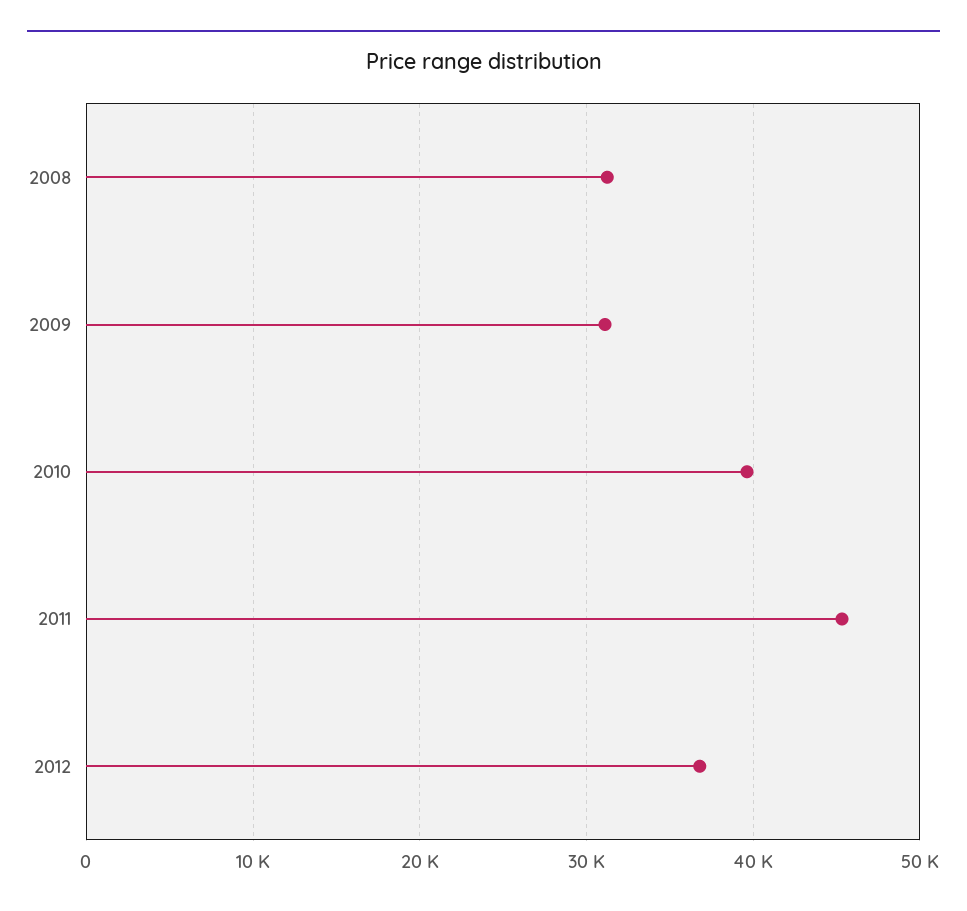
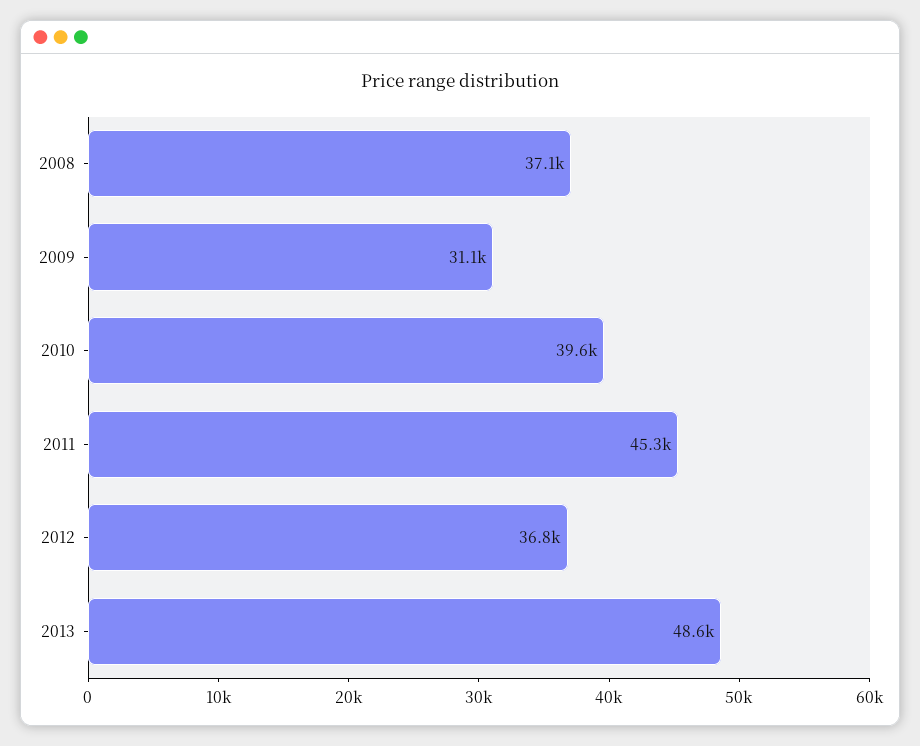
2008: 31000 -> 37100
2013: none -> 48600

